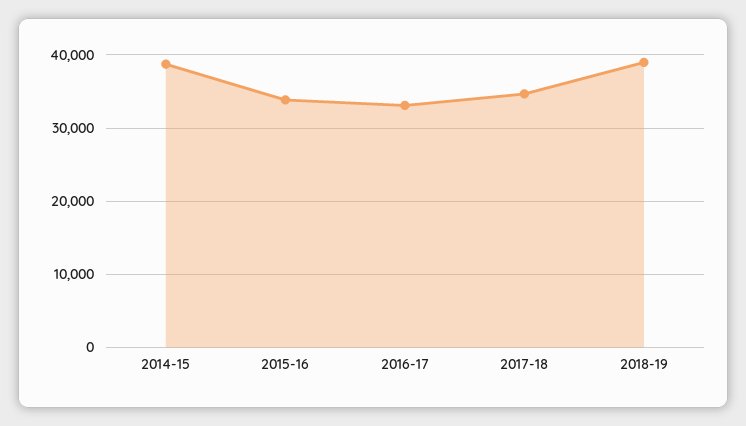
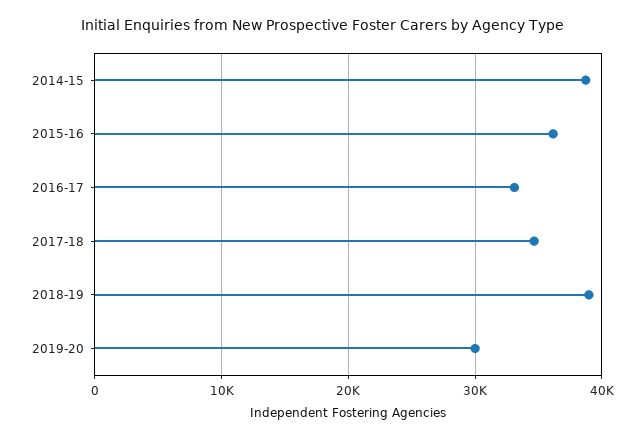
2015-16: 34000 -> 36000
2019-20: none -> 30000

